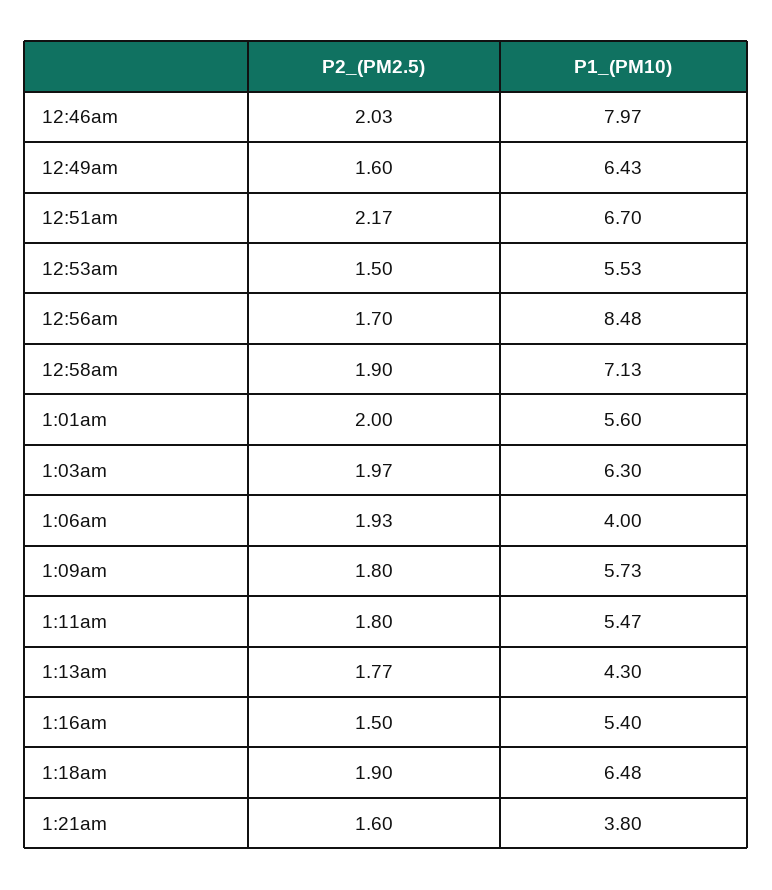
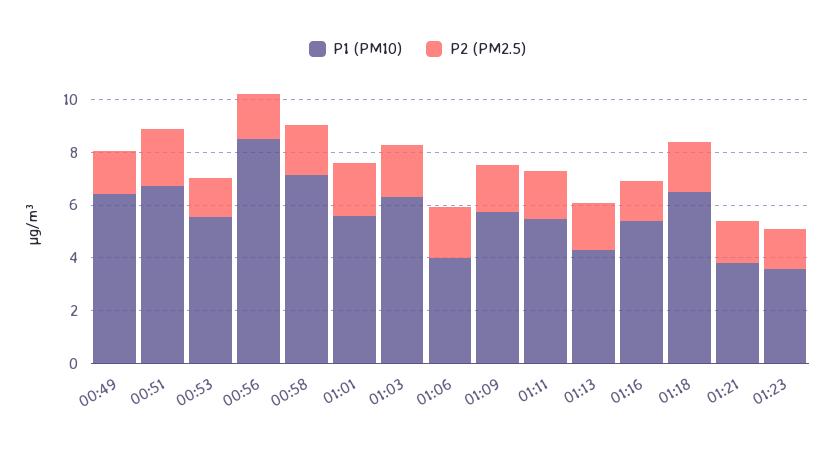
P2_(PM2.5), 12:46am: 2.03 -> none
P1_(PM10), 12:46am: 7.97 -> none
P1_(PM10), 01:23: none -> 3.5
P2_(PM2.5), 01:23: none -> 1.5

